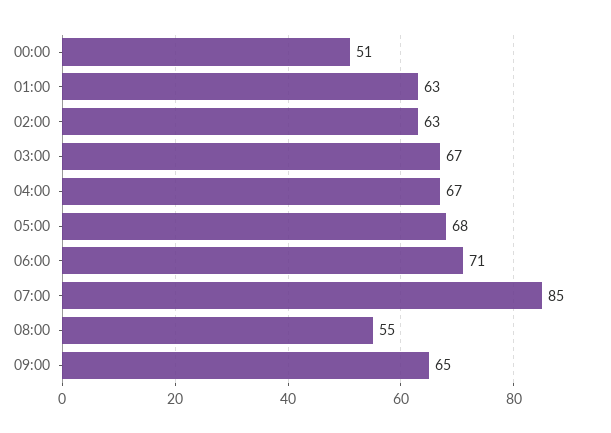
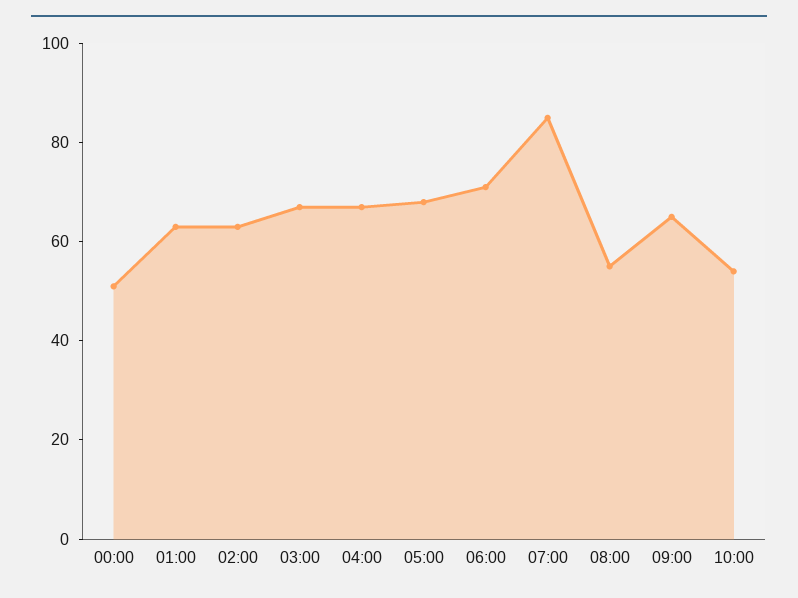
10:00: none -> 55

